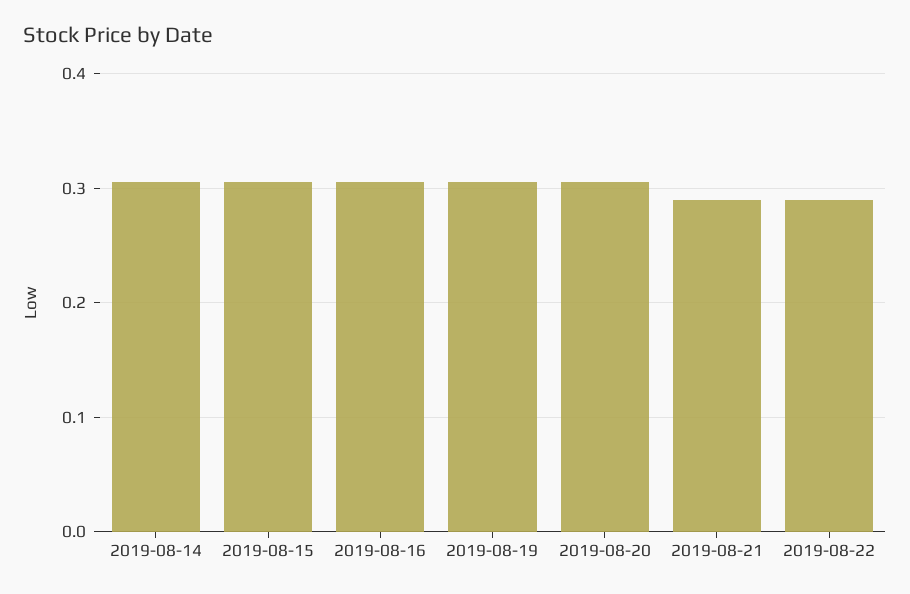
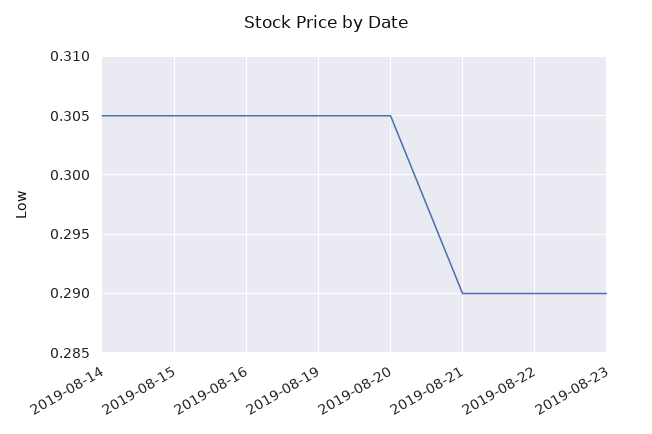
2019-08-23: none -> 0.29

